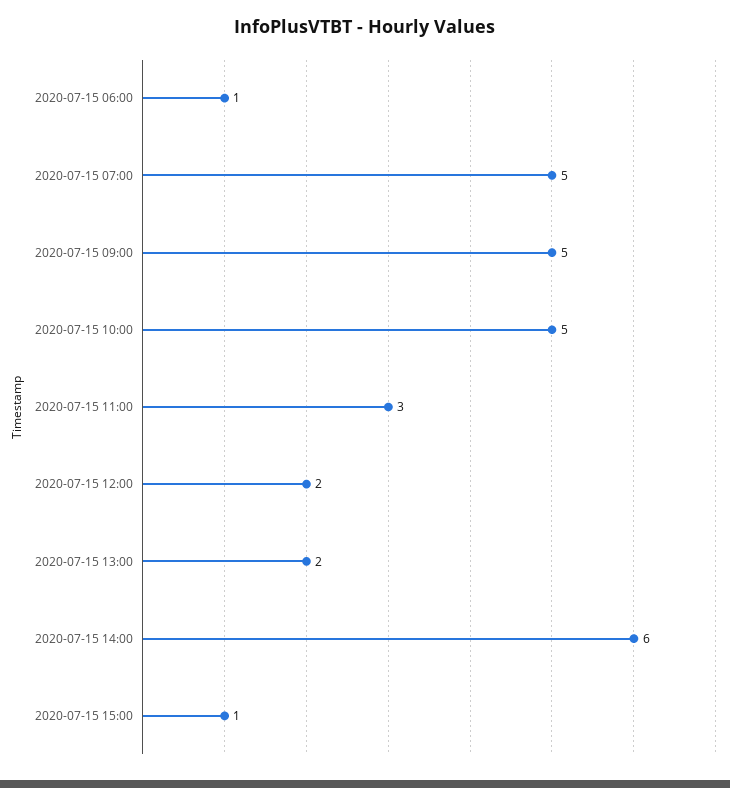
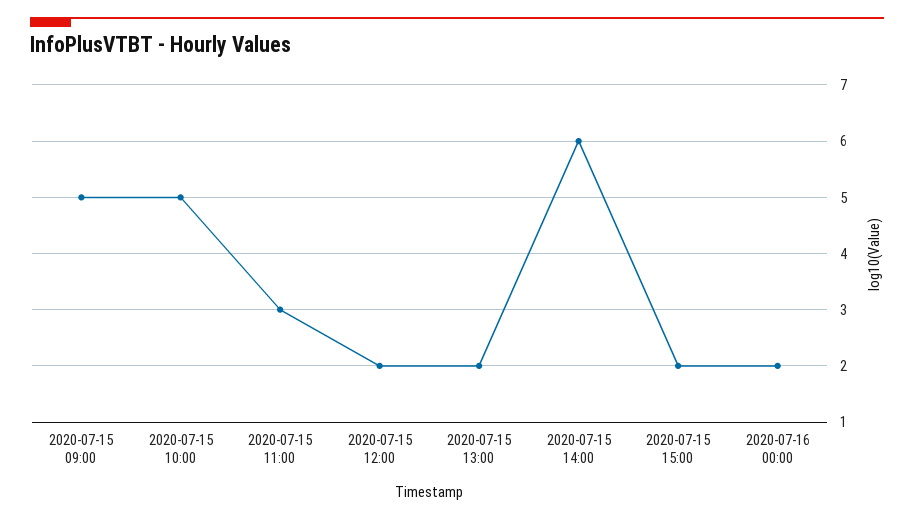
2020-07-15 06:00: 1 -> none
2020-07-15 07:00: 5 -> none
2020-07-15 15:00: 1 -> 2
2020-07-16 00:00: none -> 2

